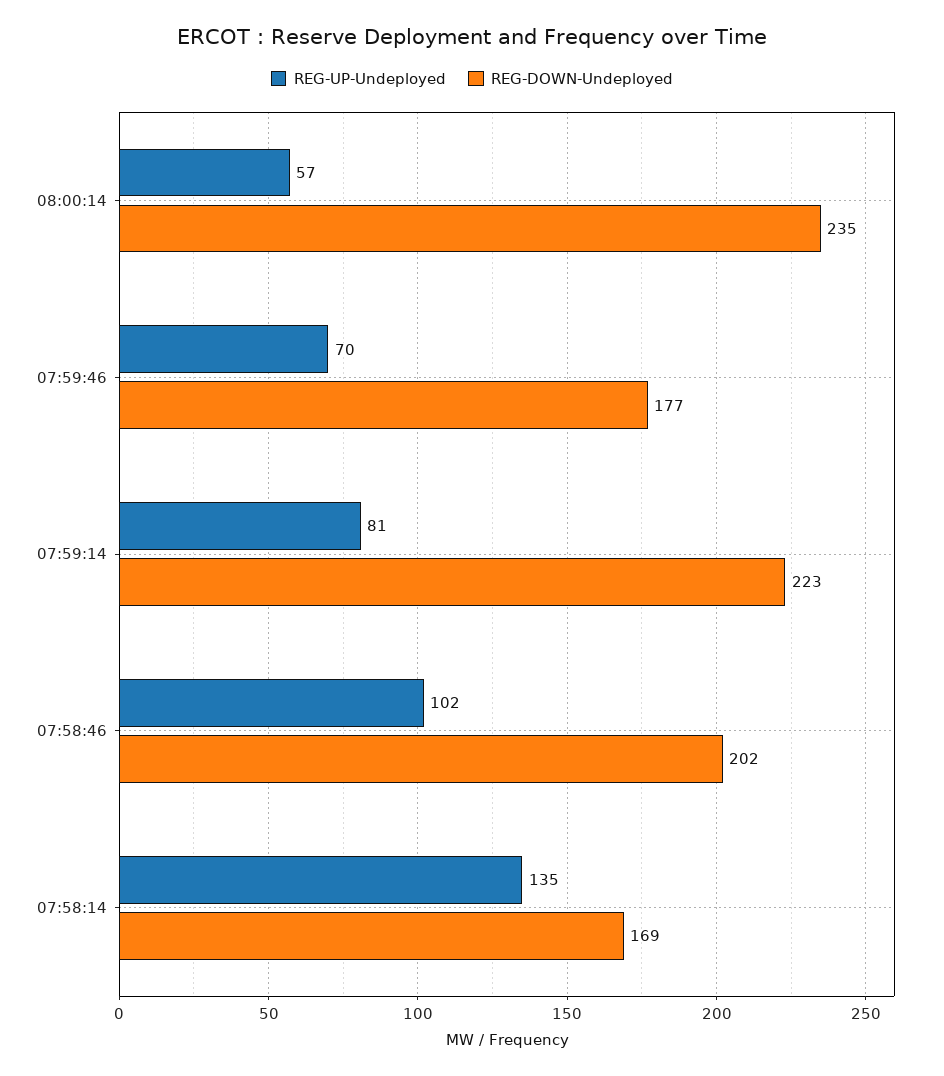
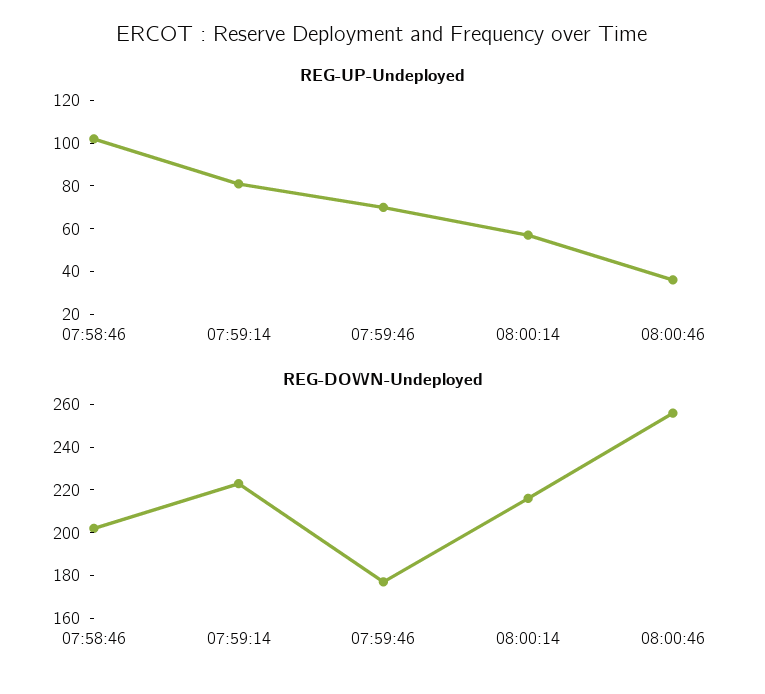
REG-DOWN-Undeployed, 08:00:14: 235 -> 215
REG-UP-Undeployed, 07:58:14: 135 -> none
REG-DOWN-Undeployed, 07:58:14: 169 -> none
REG-UP-Undeployed, 08:00:46: none -> 35
REG-DOWN-Undeployed, 08:00:46: none -> 255

